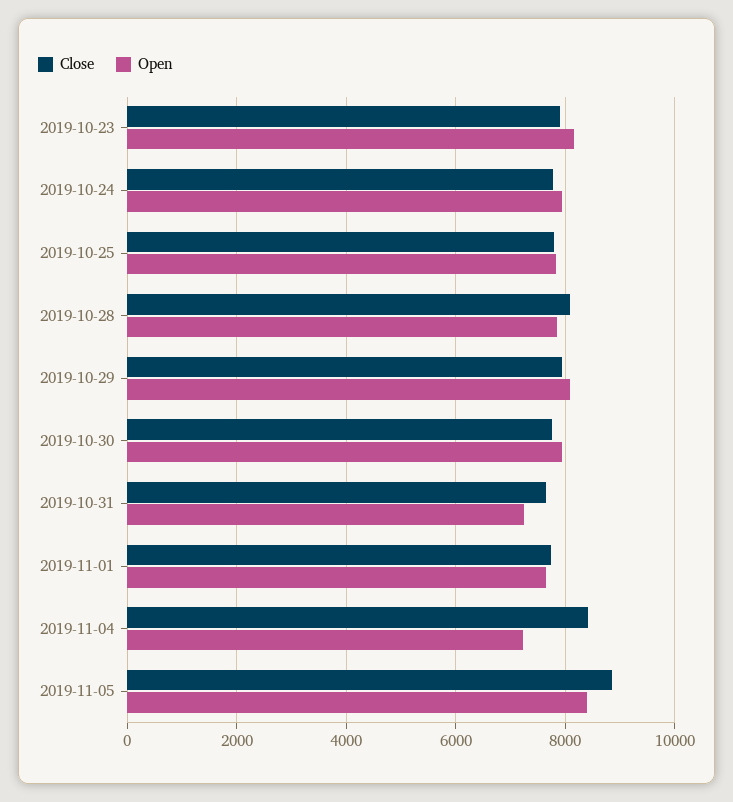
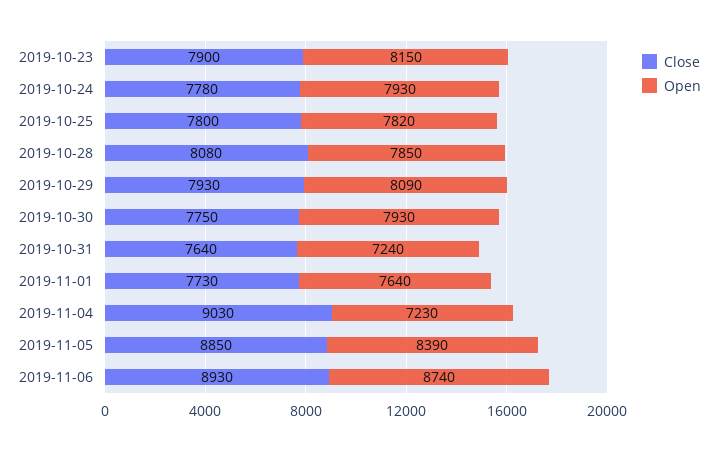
Close, 2019-11-04: 8400 -> 9030
Close, 2019-11-06: none -> 8930
Open, 2019-11-06: none -> 8740

